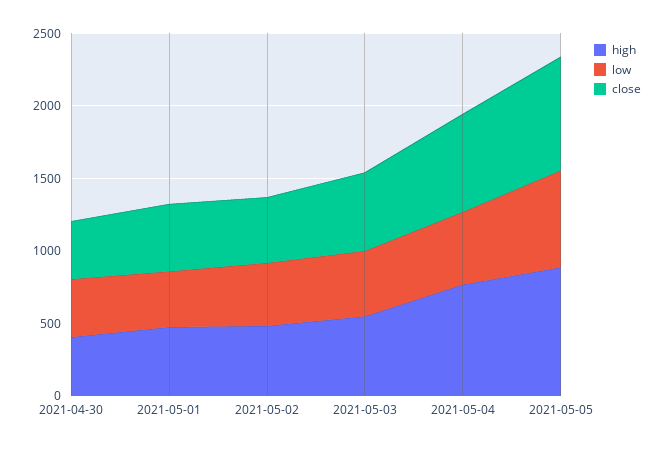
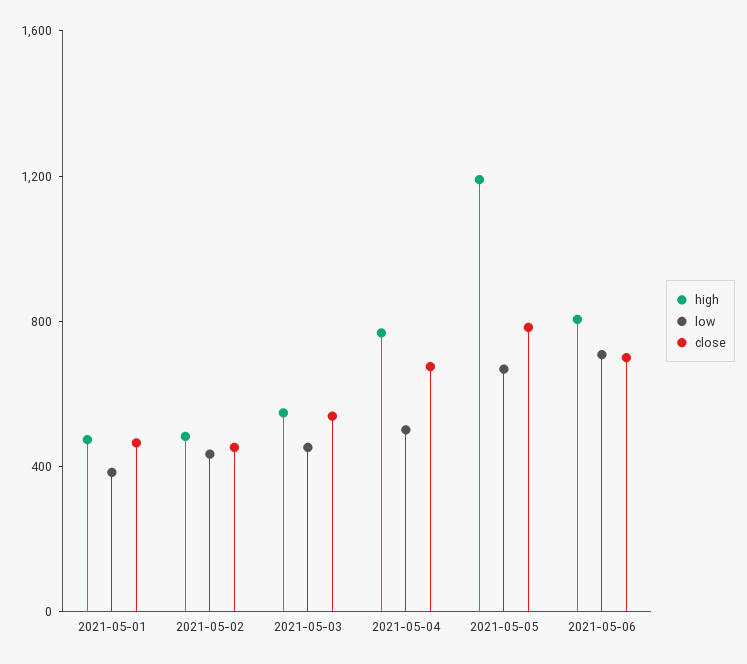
high, 2021-04-30: 400 -> none
low, 2021-04-30: 400 -> none
close, 2021-04-30: 400 -> none
high, 2021-05-05: 900 -> 1200
high, 2021-05-06: none -> 800
low, 2021-05-06: none -> 700
close, 2021-05-06: none -> 700

